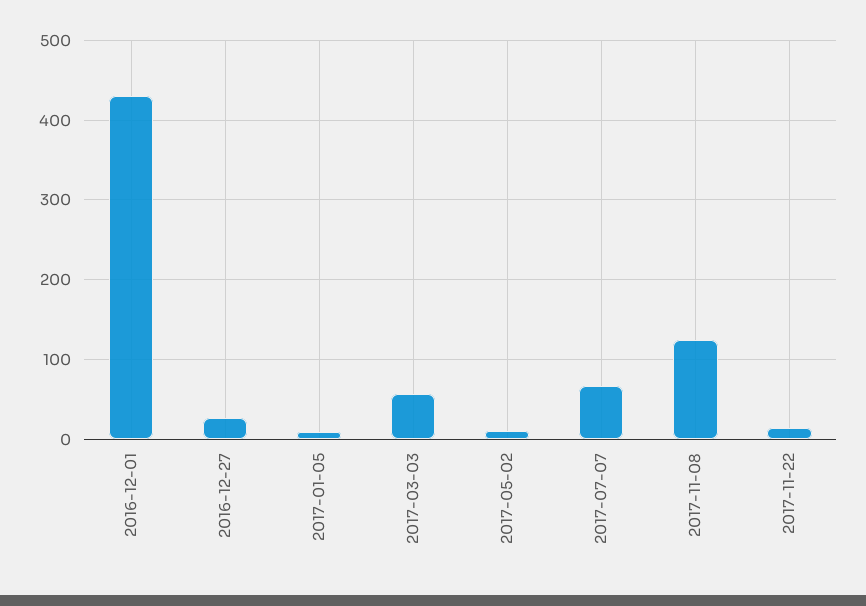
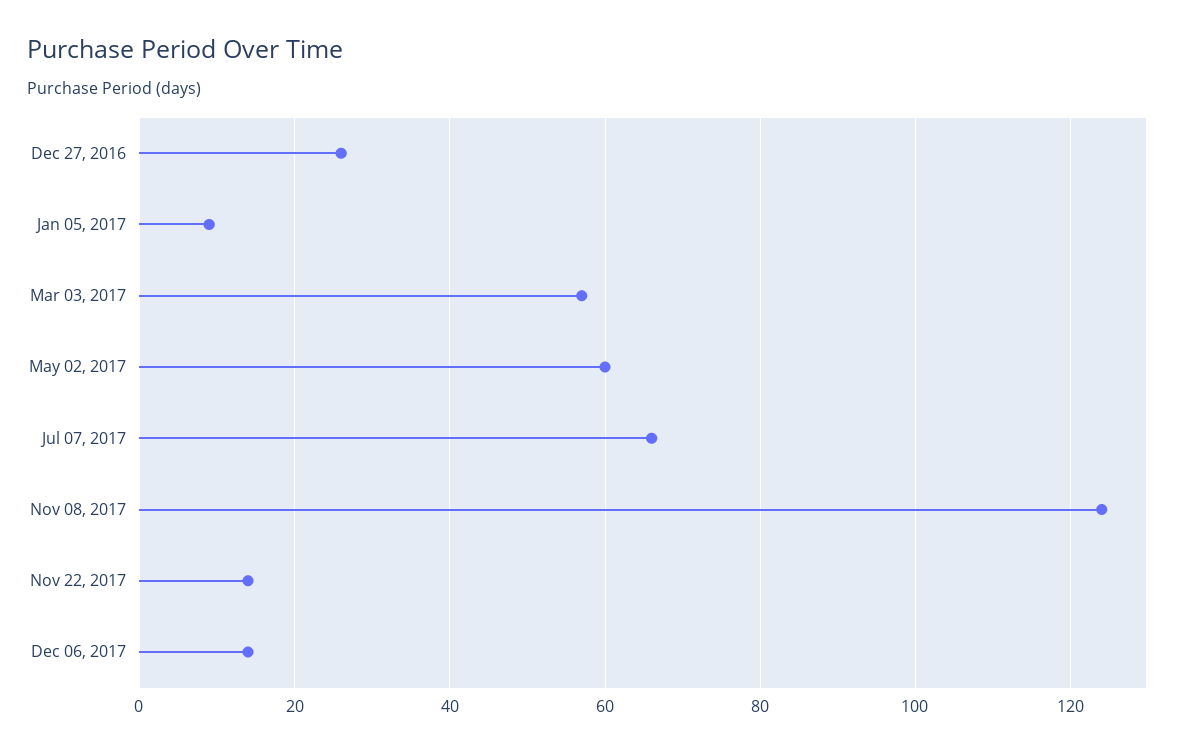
2016-12-01: 430 -> none
2017-05-02: 10 -> 60
Dec 06, 2017: none -> 15

